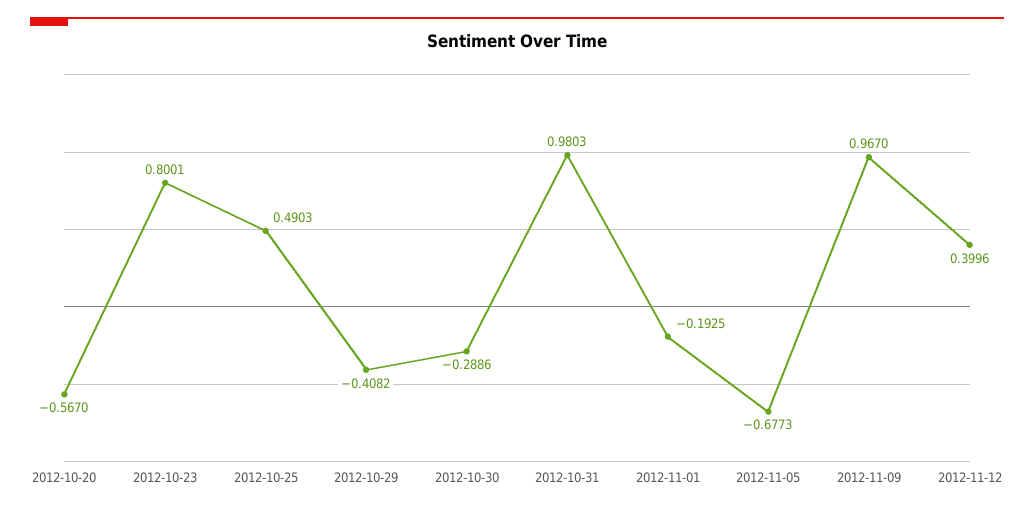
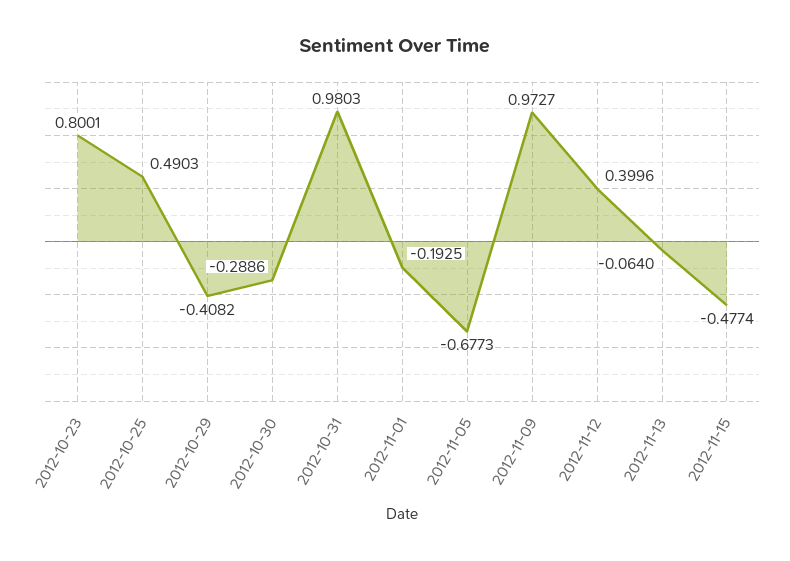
2012-10-20: -0.567 -> none
2012-11-09: 0.967 -> 0.9727
2012-11-13: none -> -0.064
2012-11-15: none -> -0.4774

